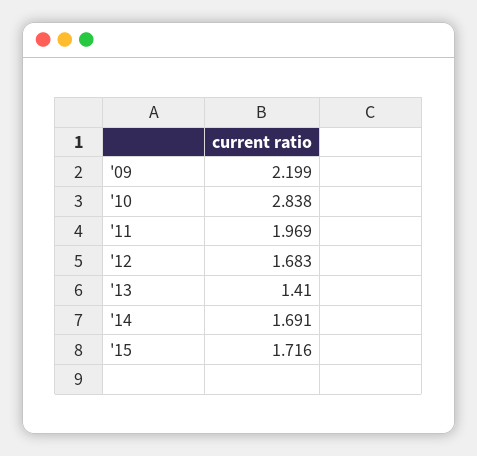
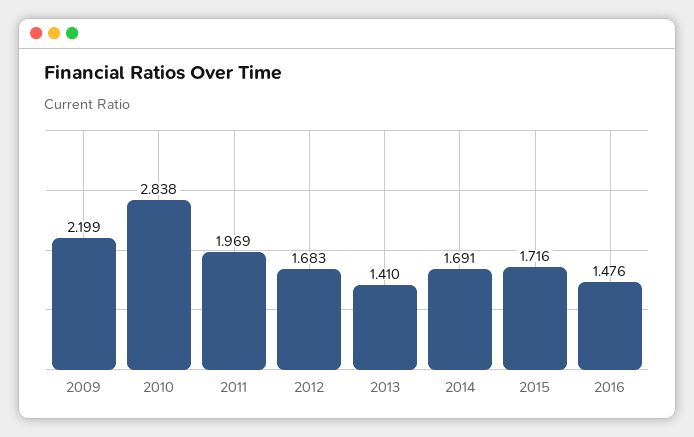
2016: none -> 1.476

